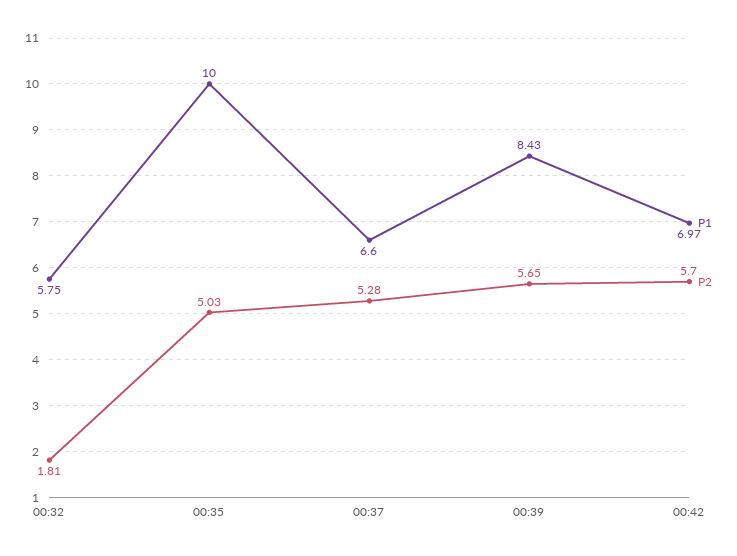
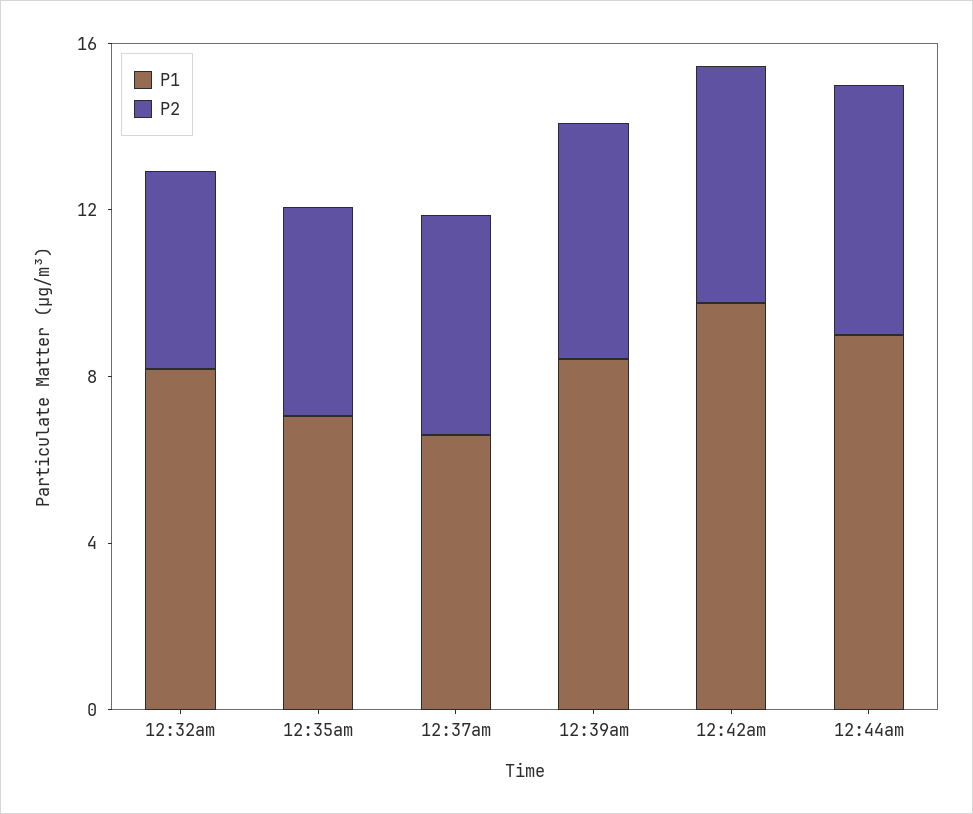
P1, 00:32: 5.75 -> 8
P2, 00:32: 1.81 -> 5
P1, 00:35: 10 -> 7
P1, 00:42: 6.97 -> 10
P1, 12:44am: none -> 9
P2, 12:44am: none -> 6

